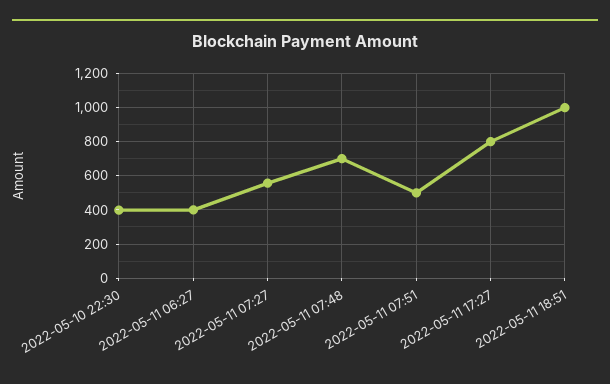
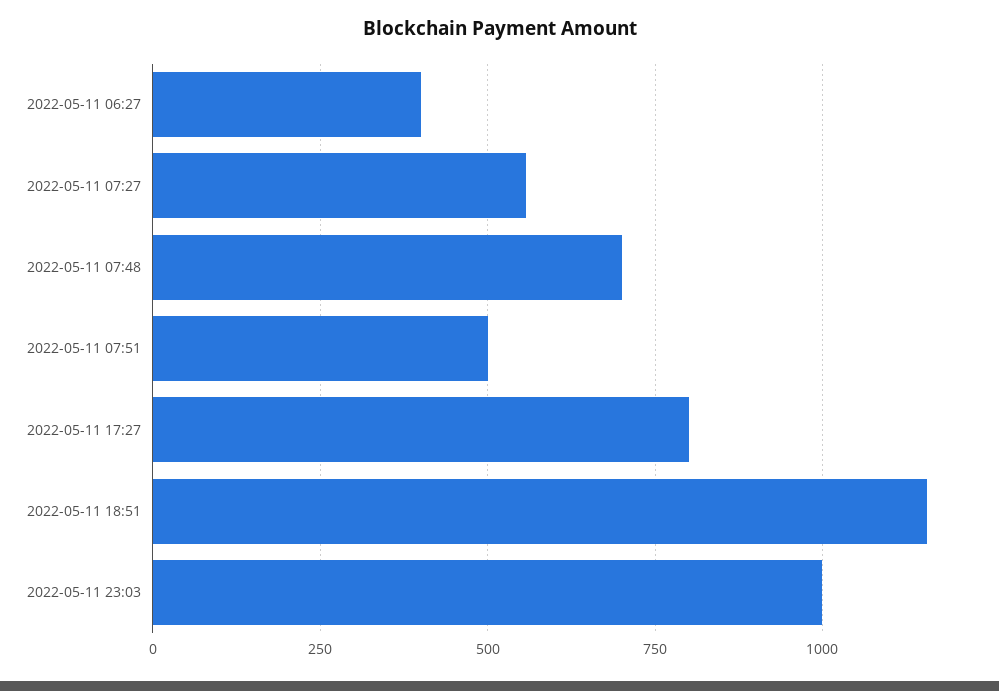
2022-05-10 22:30: 400 -> none
2022-05-11 18:51: 1000 -> 1150
2022-05-11 23:03: none -> 1000

